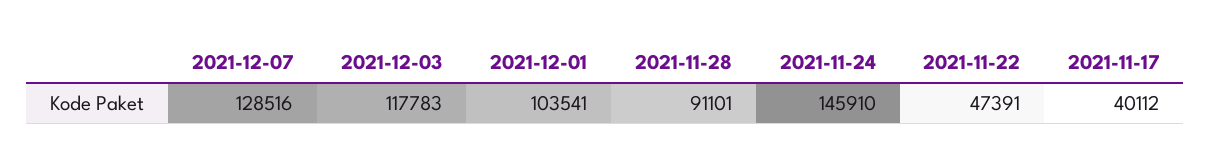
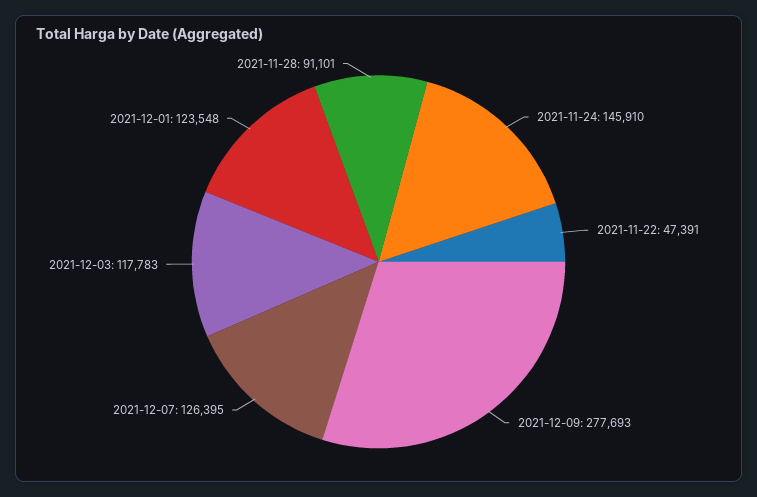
2021-12-07: 128516 -> 126395
2021-12-01: 103541 -> 123548
2021-11-17: 40112 -> none
2021-12-09: none -> 277693

